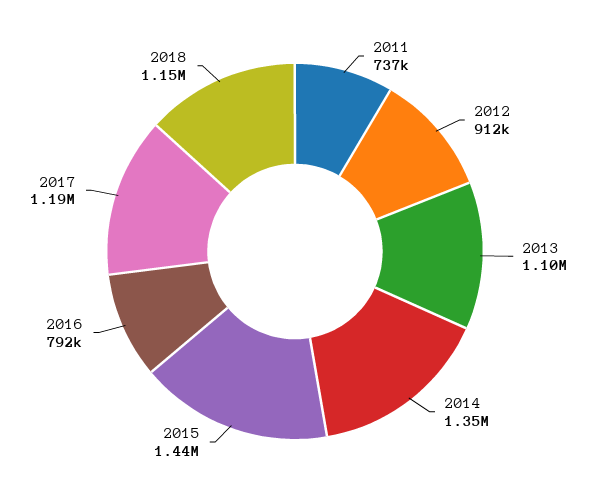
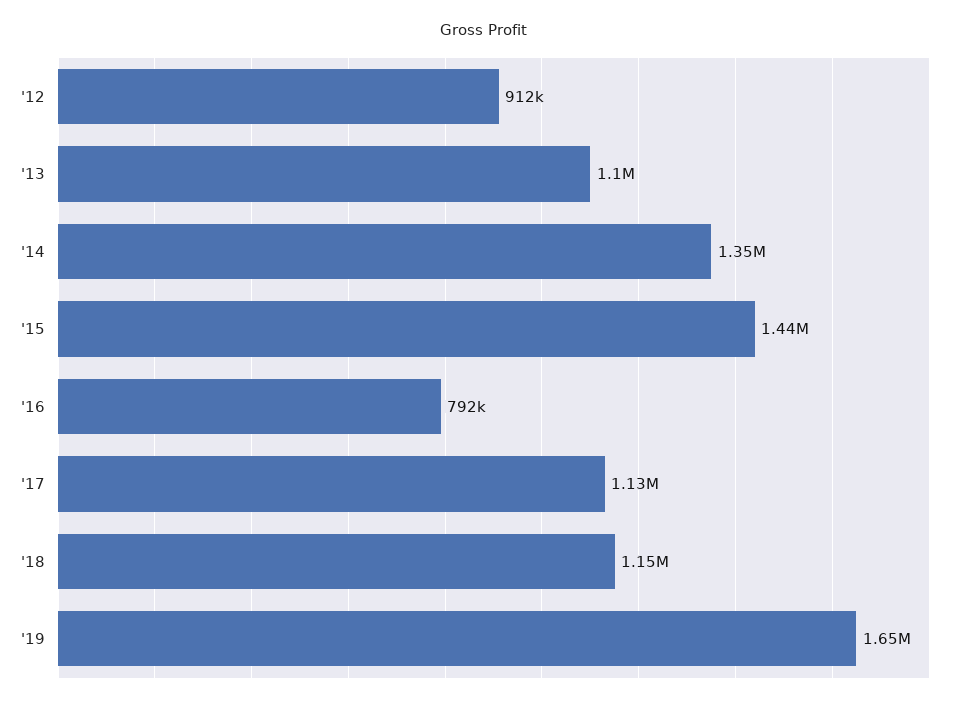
2011: 737000 -> none
2017: 1190000 -> 1130000
'19: none -> 1650000

